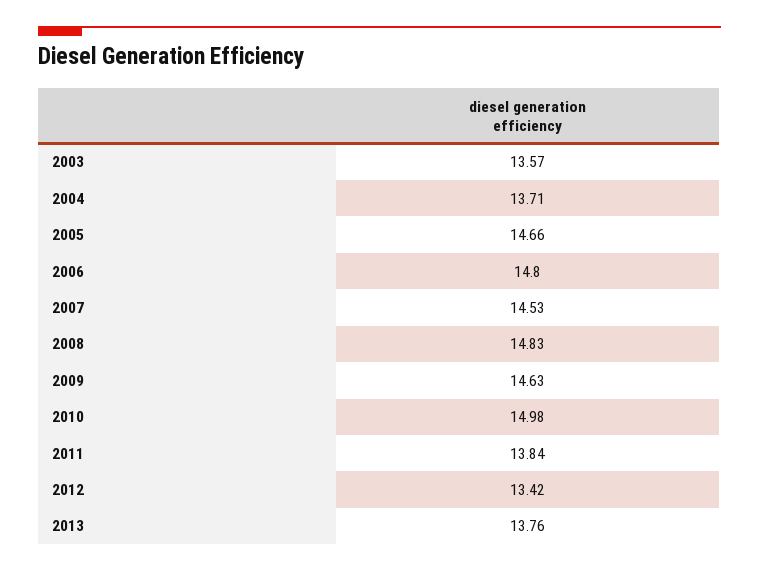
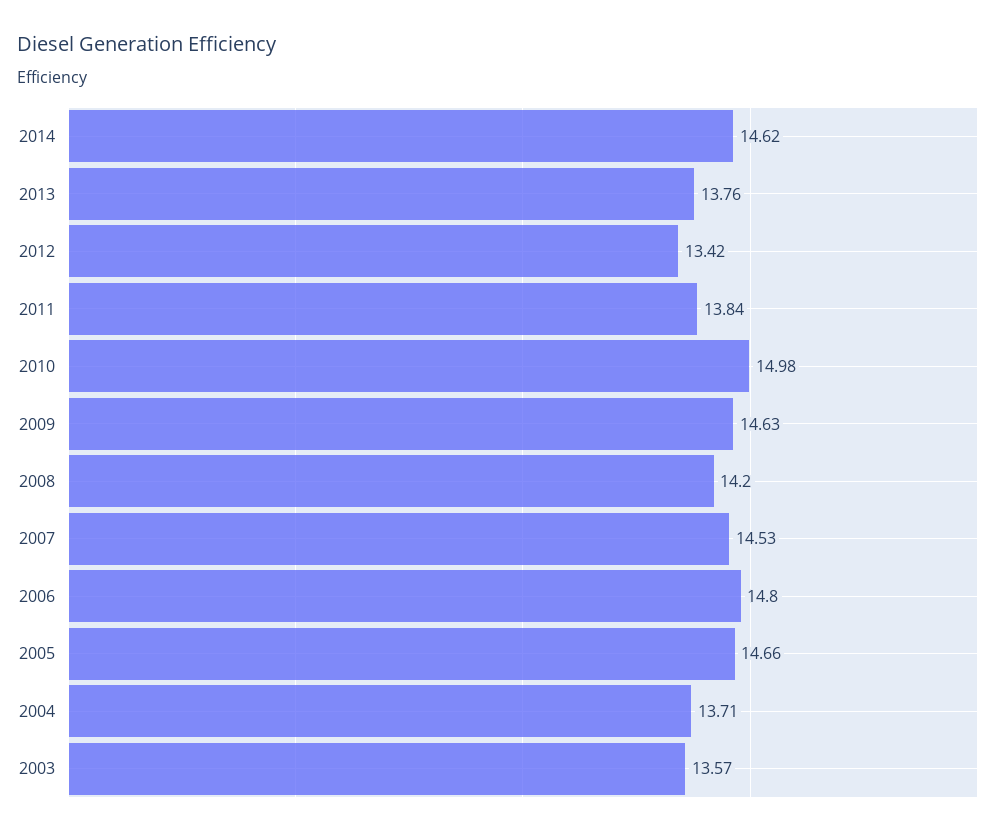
2008: 14.83 -> 14.2
2014: none -> 14.62

